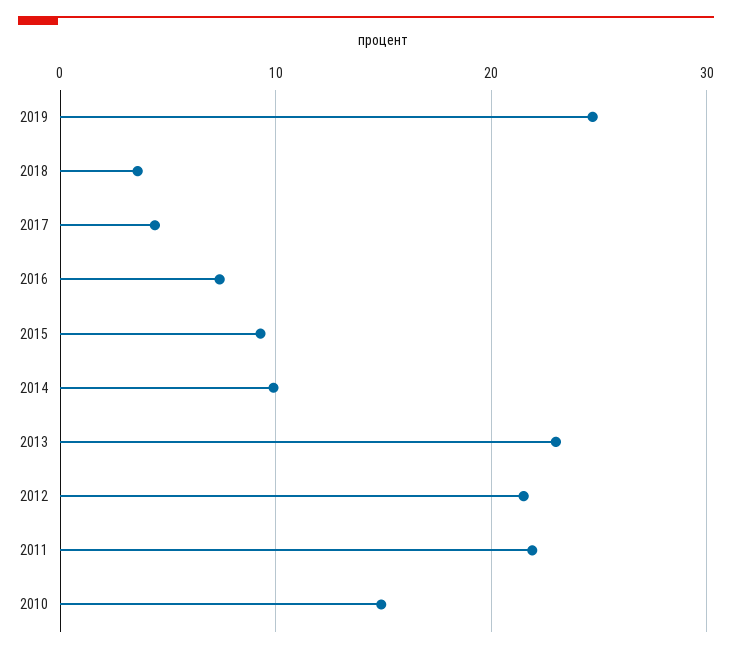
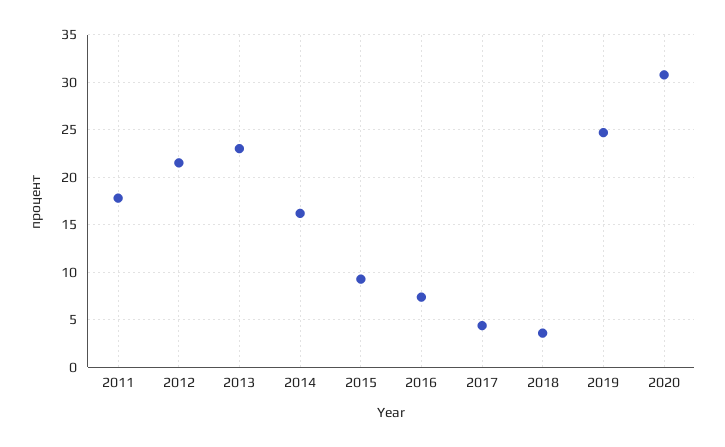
2014: 10 -> 16
2011: 22 -> 18
2010: 15 -> none
2020: none -> 31

